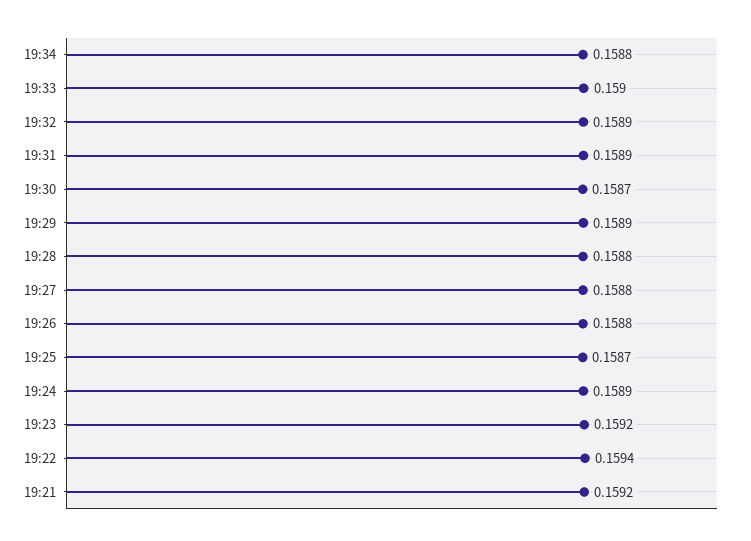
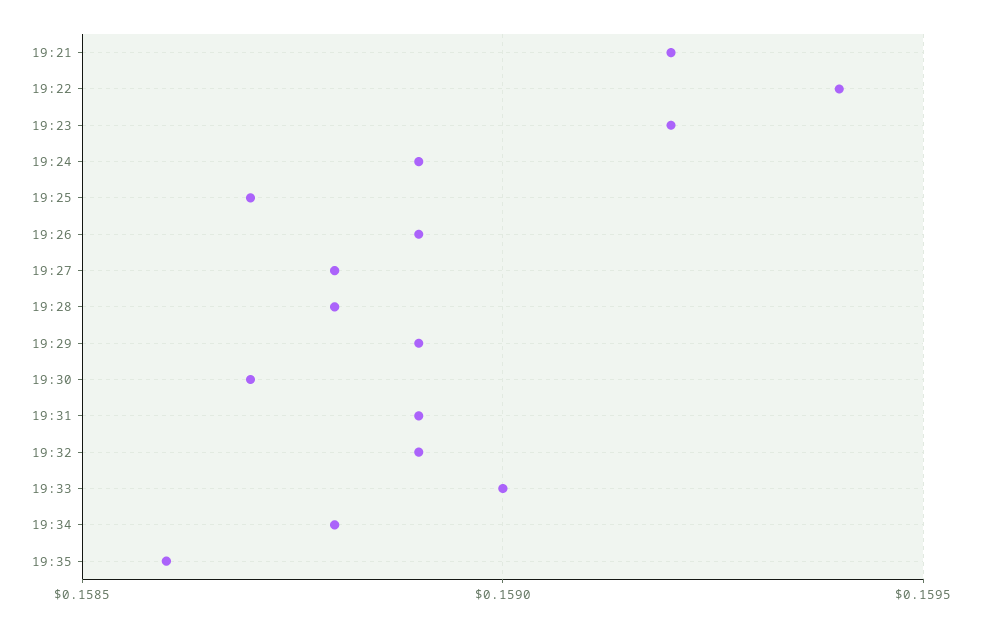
19:26: 0.1588 -> 0.1589
19:35: none -> 0.1586

